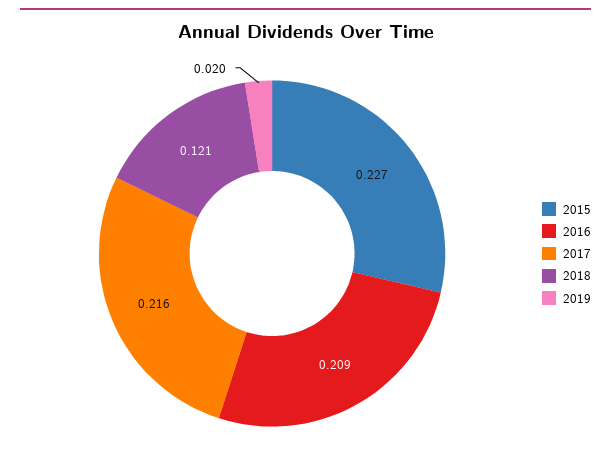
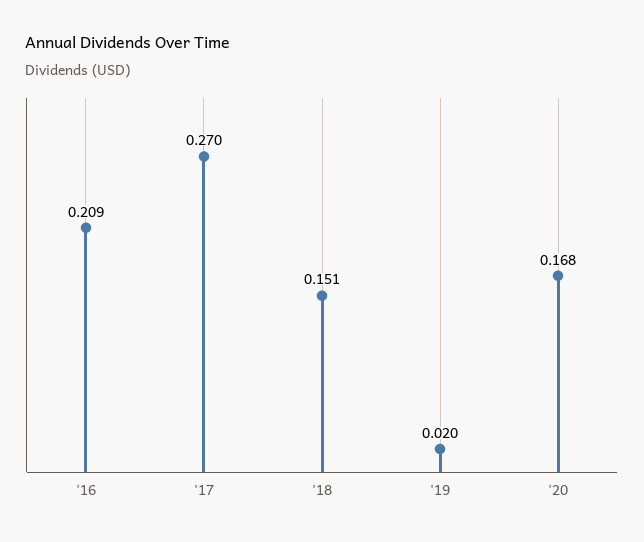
2015: 0.227 -> none
2017: 0.216 -> 0.27
2018: 0.121 -> 0.151
'20: none -> 0.168

